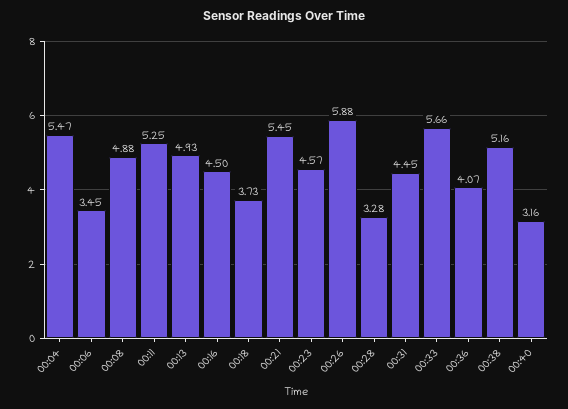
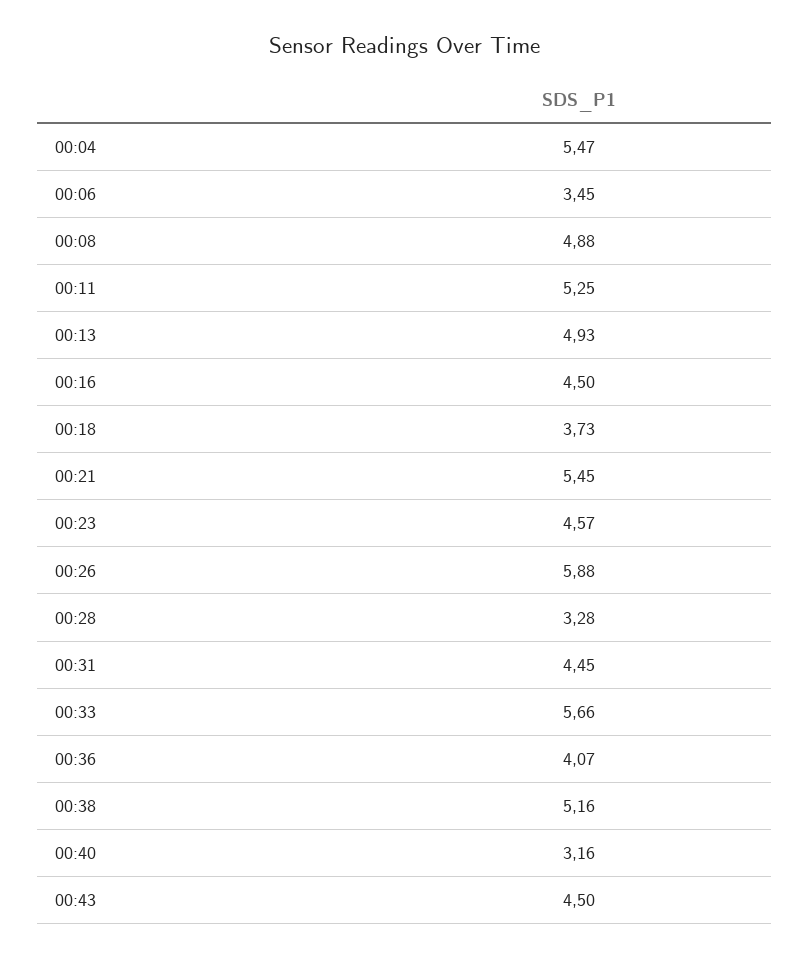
00:43: none -> 4.5

